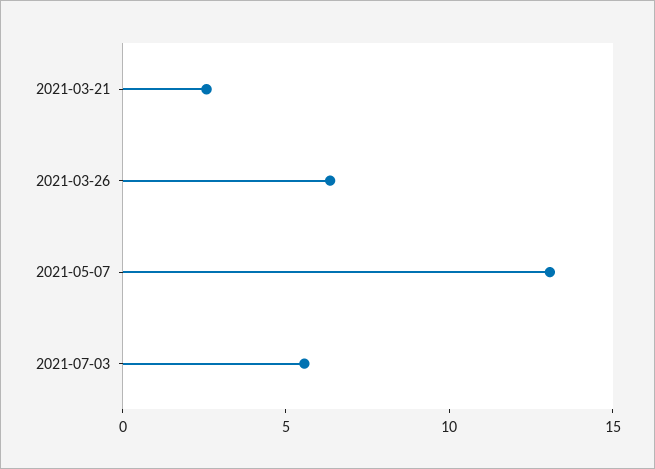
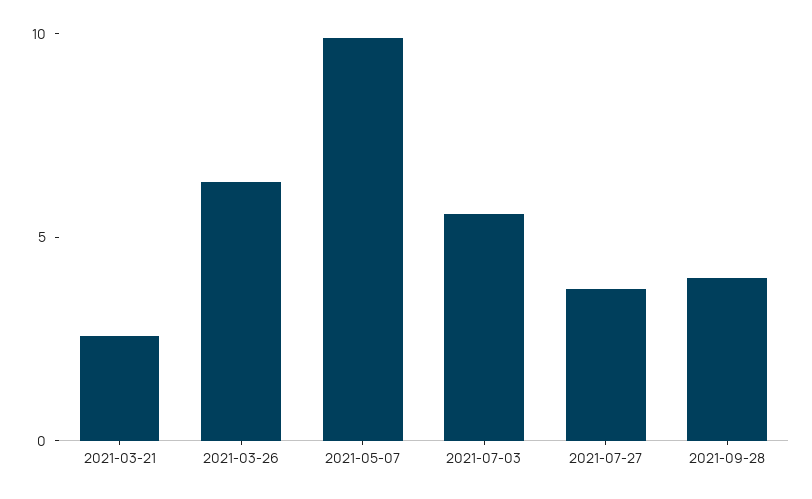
2021-05-07: 13 -> 10
2021-07-27: none -> 4
2021-09-28: none -> 4

